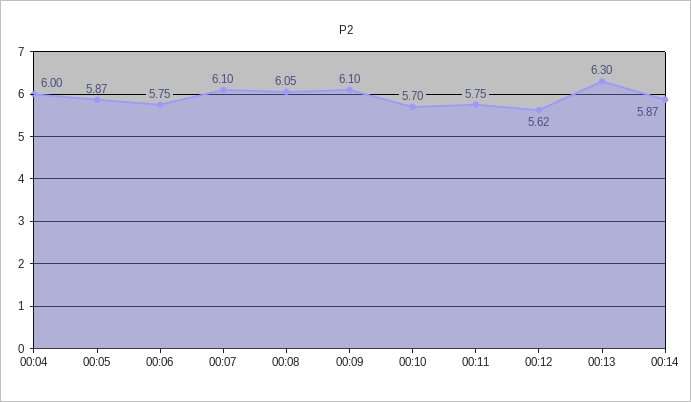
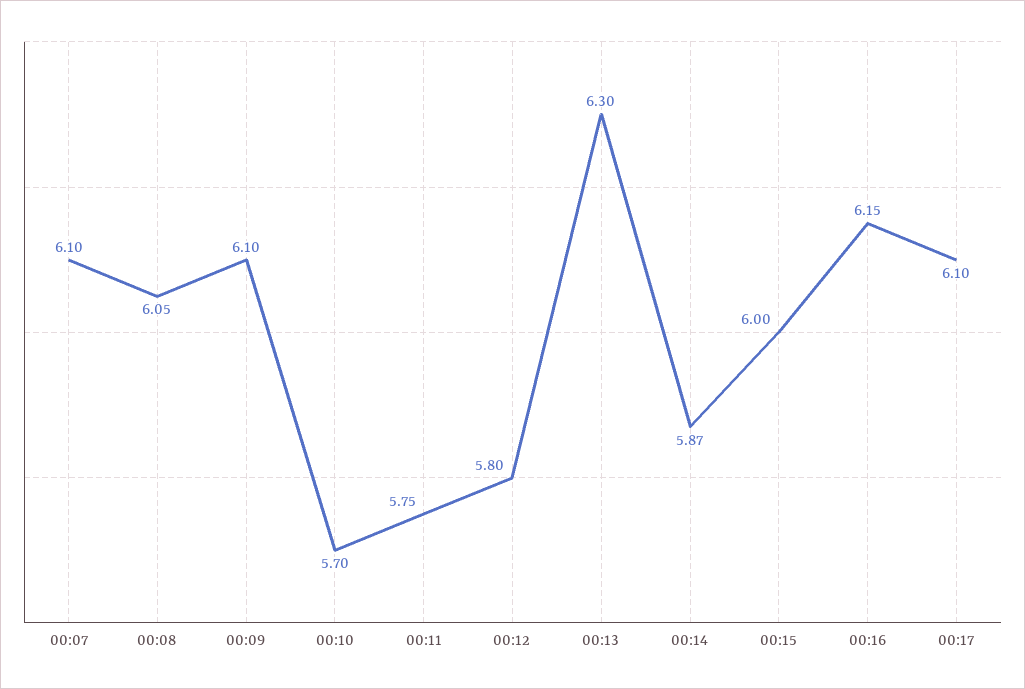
00:04: 6 -> none
00:05: 5.87 -> none
00:06: 5.75 -> none
00:12: 5.62 -> 5.8
00:15: none -> 6
00:16: none -> 6.15
00:17: none -> 6.1

